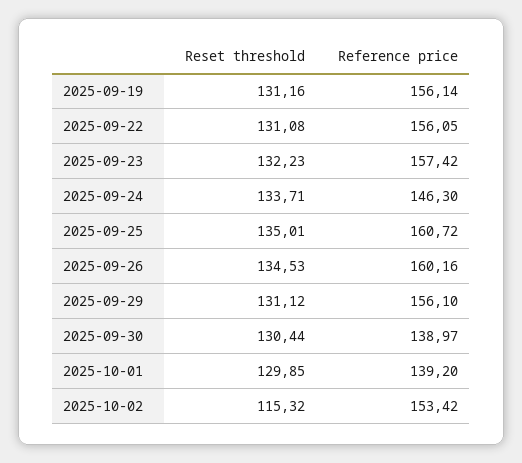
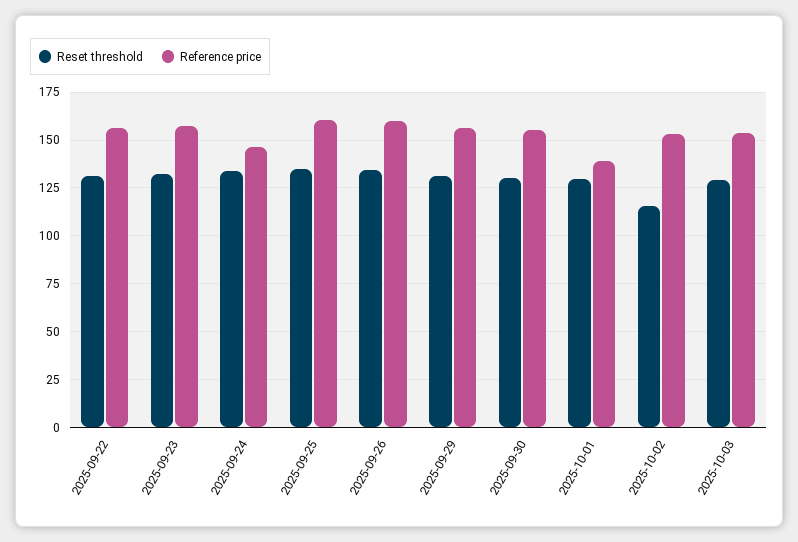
Reset threshold, 2025-09-19: 131.16 -> none
Reference price, 2025-09-19: 156.14 -> none
Reference price, 2025-09-30: 138.97 -> 155
Reset threshold, 2025-10-03: none -> 130
Reference price, 2025-10-03: none -> 155

